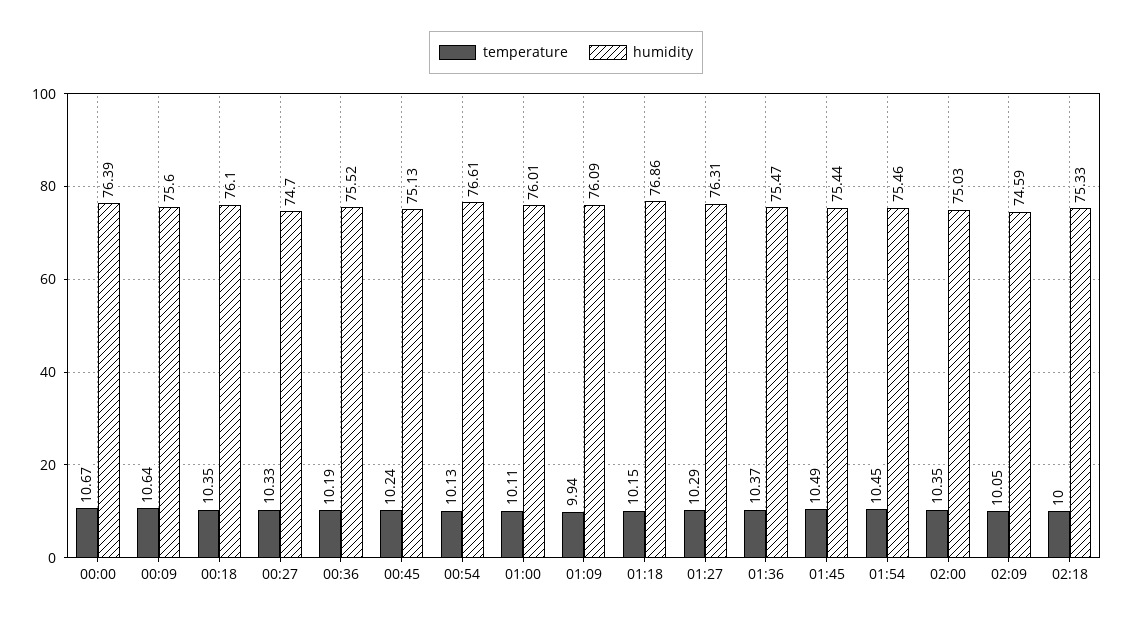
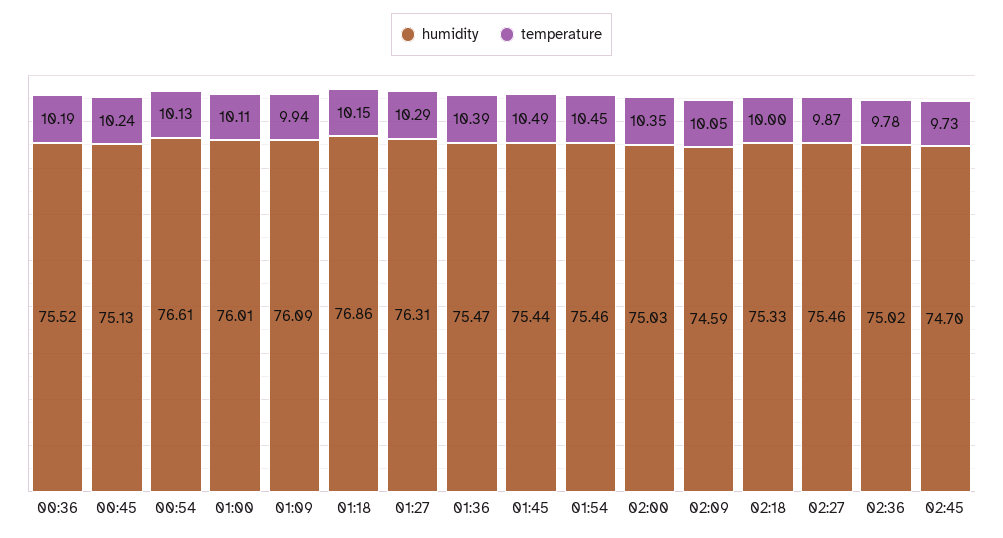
temperature, 00:00: 10.67 -> none
humidity, 00:00: 76.39 -> none
temperature, 00:09: 10.64 -> none
humidity, 00:09: 75.6 -> none
temperature, 00:18: 10.35 -> none
humidity, 00:18: 76.1 -> none
temperature, 00:27: 10.33 -> none
humidity, 00:27: 74.7 -> none
temperature, 01:36: 10.37 -> 10.39
humidity, 02:27: none -> 75.46
temperature, 02:27: none -> 9.87
humidity, 02:36: none -> 75.02
temperature, 02:36: none -> 9.78
humidity, 02:45: none -> 74.7
temperature, 02:45: none -> 9.73

